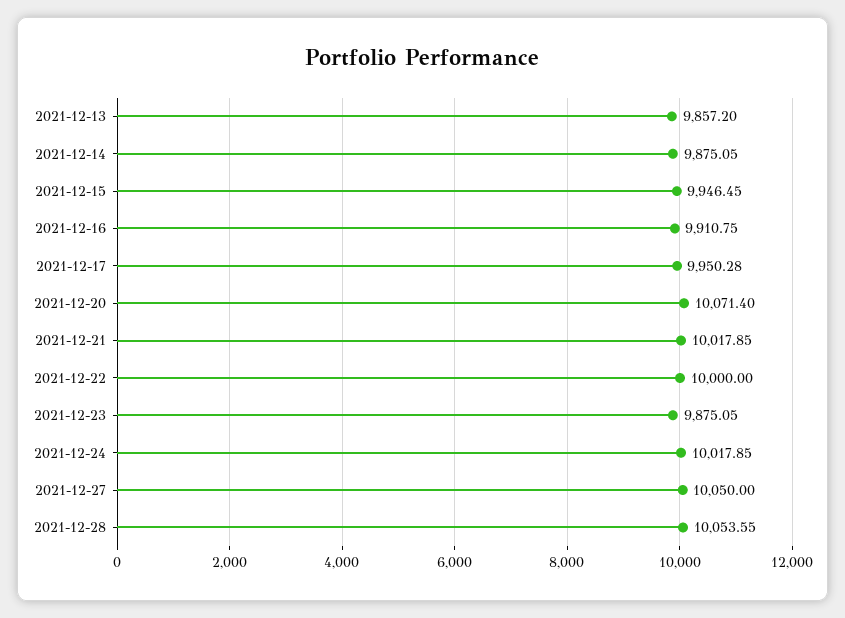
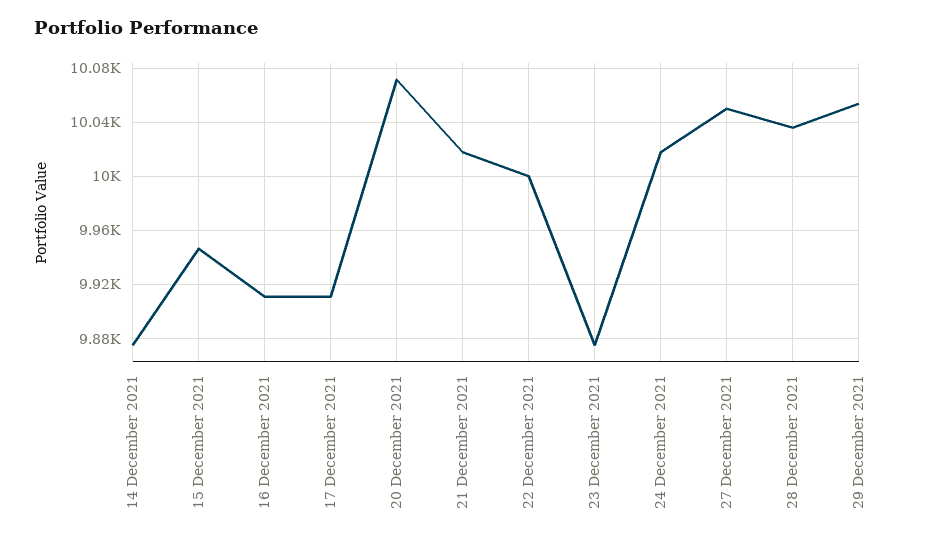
2021-12-13: 9857.2 -> none
2021-12-17: 9950.28 -> 9910
2021-12-28: 10053.55 -> 10035
29 December 2021: none -> 10055

